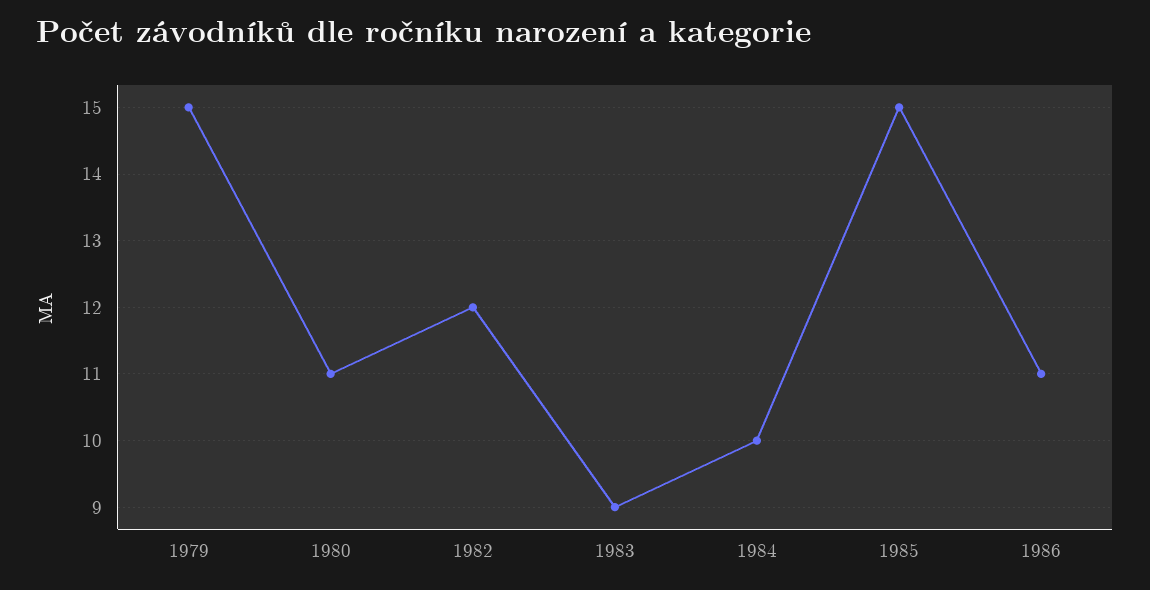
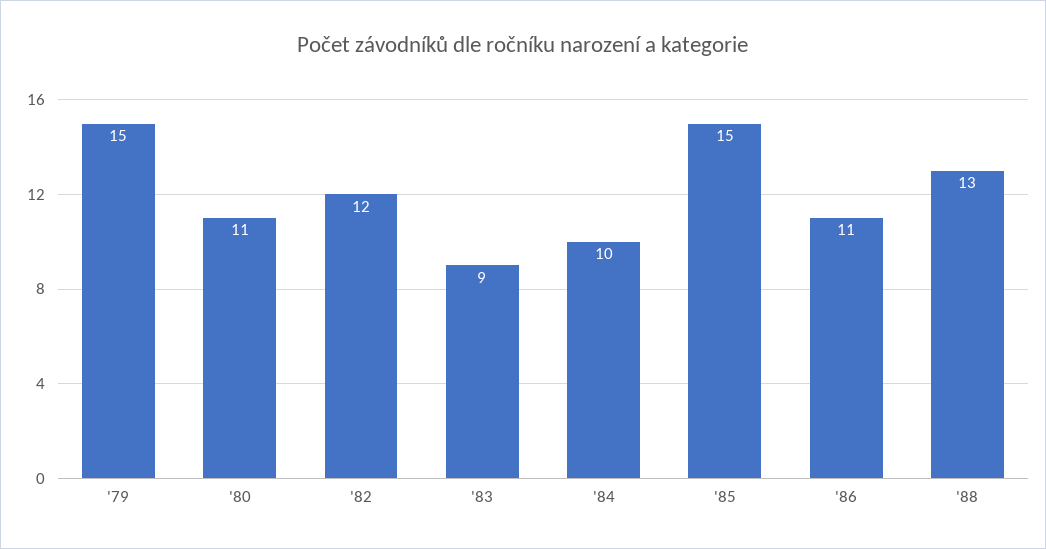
'88: none -> 13

